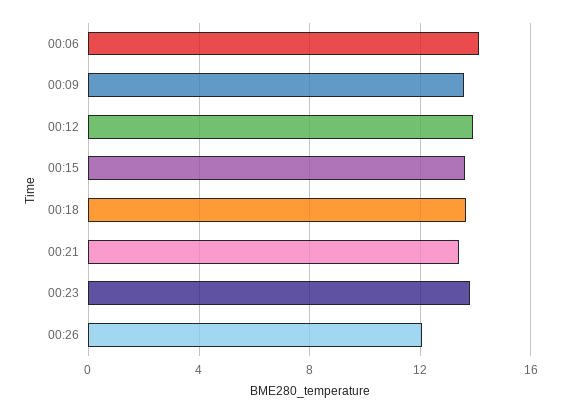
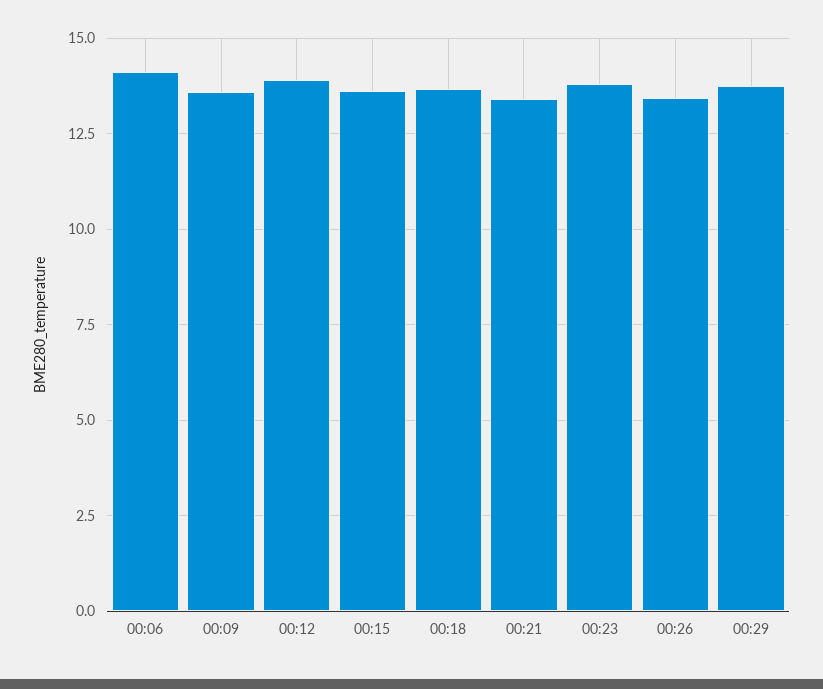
00:26: 12 -> 13.5
00:29: none -> 13.75

